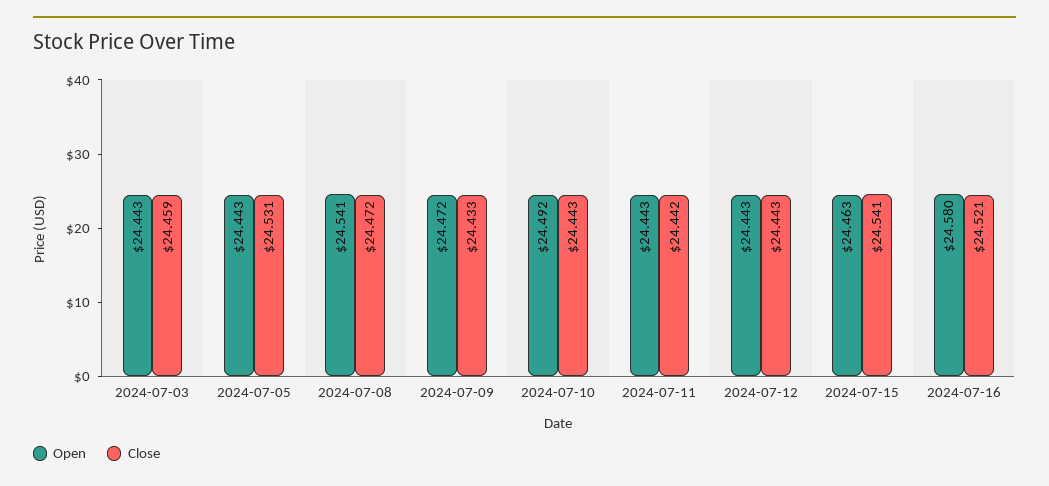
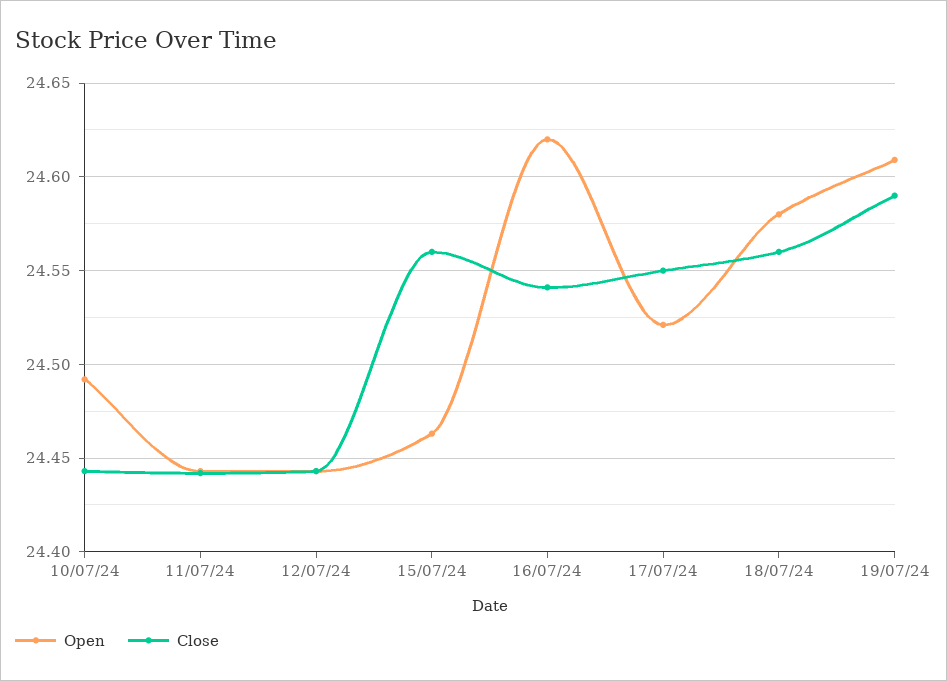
Open, 2024-07-03: 24.443 -> none
Close, 2024-07-03: 24.459 -> none
Open, 2024-07-05: 24.443 -> none
Close, 2024-07-05: 24.531 -> none
Open, 2024-07-08: 24.541 -> none
Close, 2024-07-08: 24.472 -> none
Open, 2024-07-09: 24.472 -> none
Close, 2024-07-09: 24.433 -> none
Close, 2024-07-15: 24.541 -> 24.56
Open, 2024-07-16: 24.58 -> 24.62
Close, 2024-07-16: 24.521 -> 24.54
Open, 17/07/24: none -> 24.52
Close, 17/07/24: none -> 24.55
Open, 18/07/24: none -> 24.58
Close, 18/07/24: none -> 24.56
Open, 19/07/24: none -> 24.61
Close, 19/07/24: none -> 24.59

